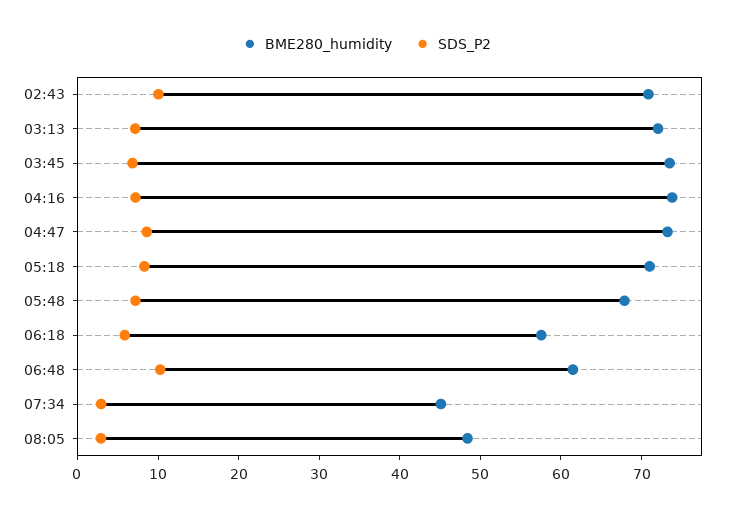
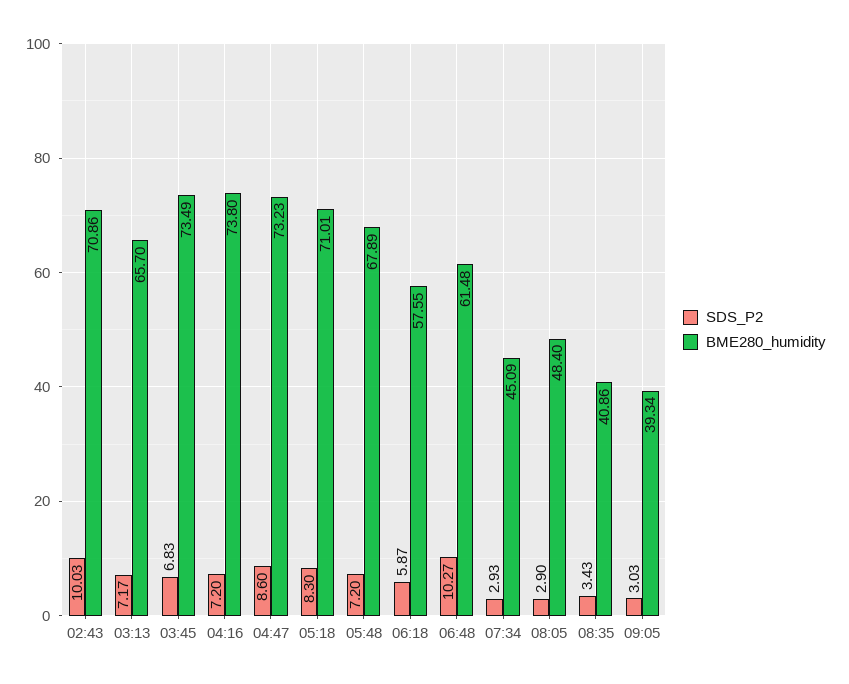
BME280_humidity, 03:13: 72 -> 65.7
SDS_P2, 08:35: none -> 3.43
BME280_humidity, 08:35: none -> 40.86
SDS_P2, 09:05: none -> 3.03
BME280_humidity, 09:05: none -> 39.34

